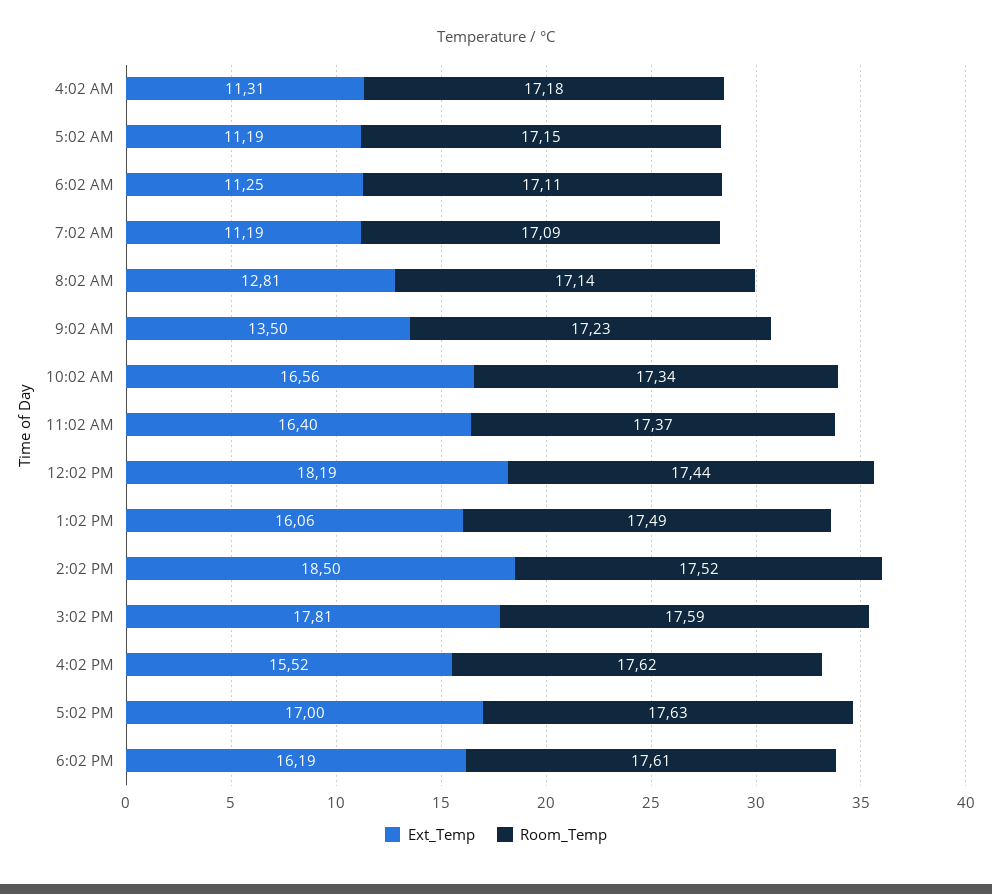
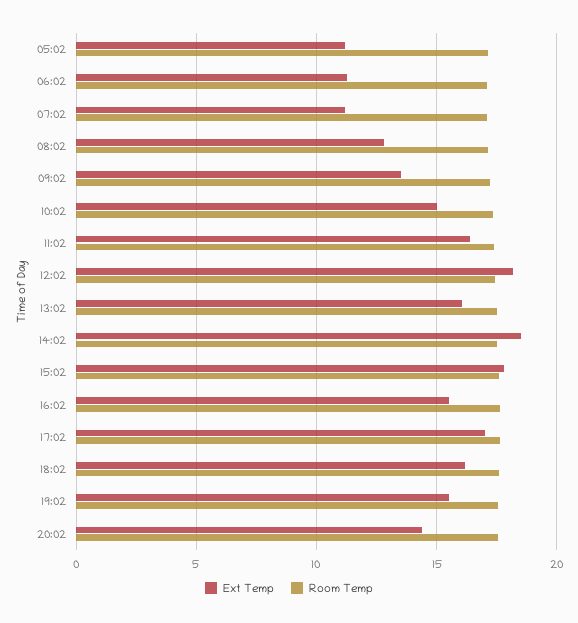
Ext_Temp, 4:02 AM: 11.31 -> none
Room_Temp, 4:02 AM: 17.18 -> none
Ext_Temp, 10:02 AM: 16.56 -> 15
Ext_Temp, 19:02: none -> 15.5
Room_Temp, 19:02: none -> 17.5
Ext_Temp, 20:02: none -> 14.5
Room_Temp, 20:02: none -> 17.5

